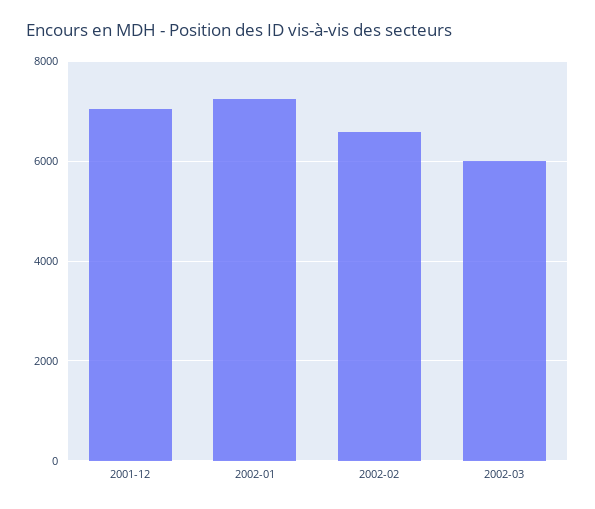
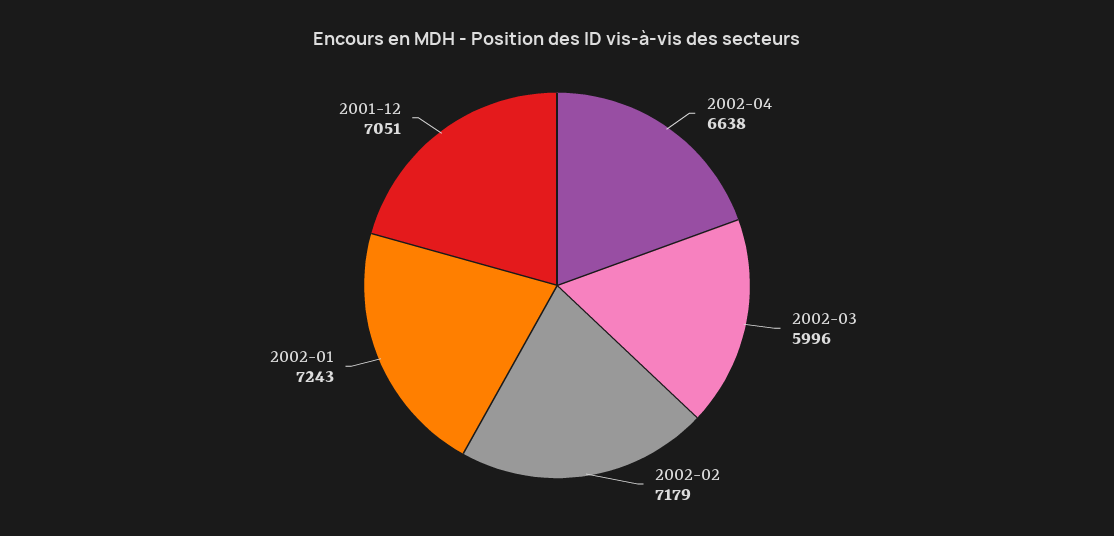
2002-02: 6600 -> 7179
2002-04: none -> 6638

